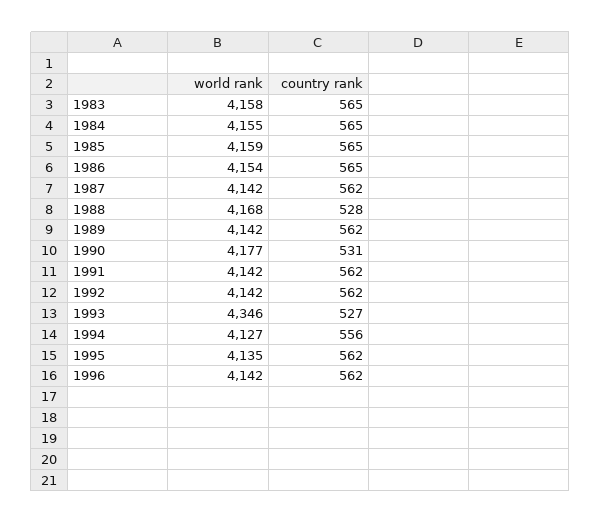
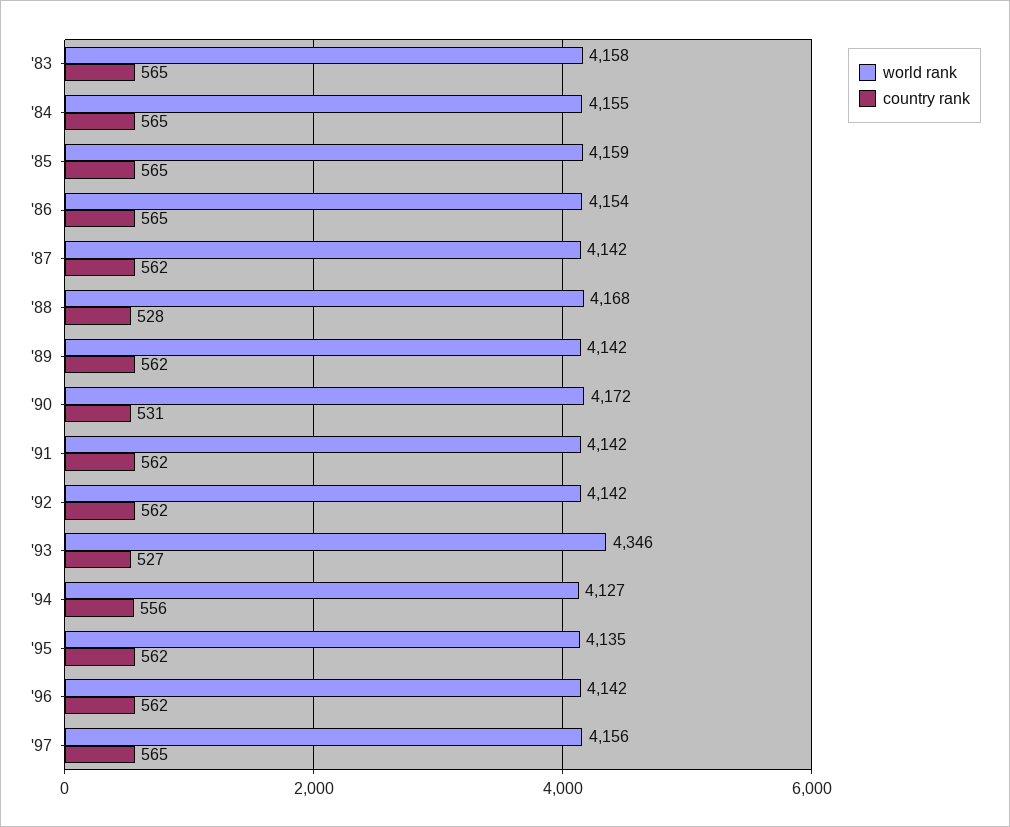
world rank, 1990: 4177 -> 4172
world rank, '97: none -> 4156
country rank, '97: none -> 565

